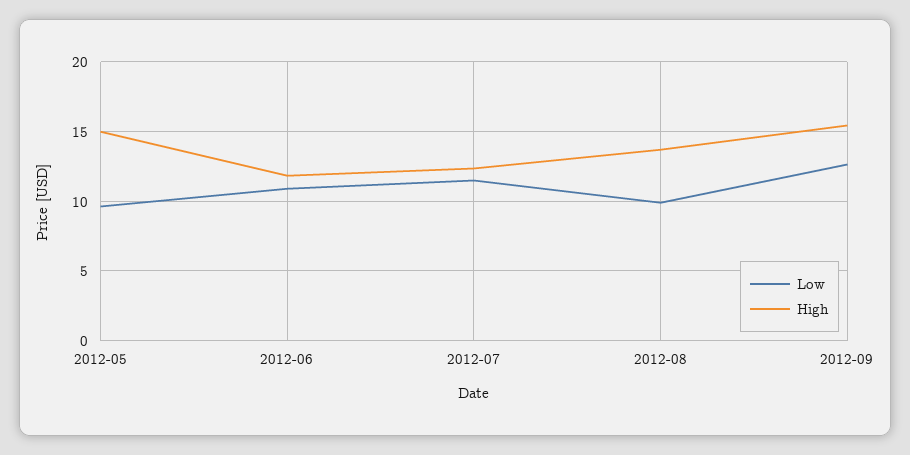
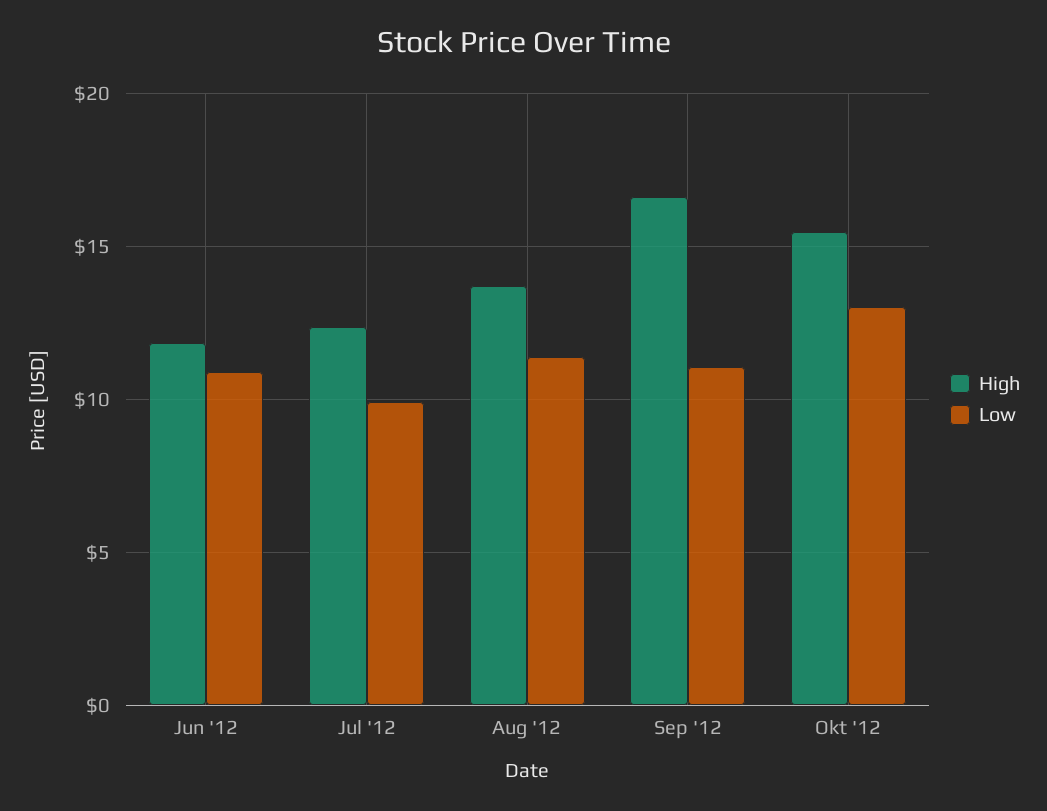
Low, 2012-05: 9.5 -> none
High, 2012-05: 15 -> none
Low, 2012-07: 11.5 -> 10
Low, 2012-08: 10 -> 11.5
Low, 2012-09: 12.5 -> 11
High, 2012-09: 15.5 -> 16.5
High, Okt '12: none -> 15.5
Low, Okt '12: none -> 13

